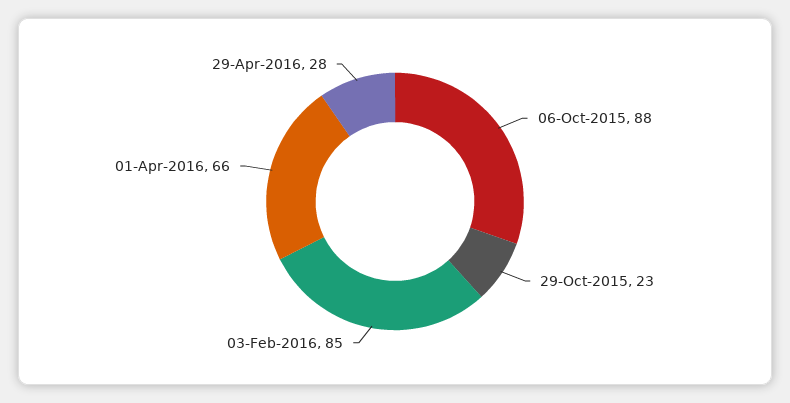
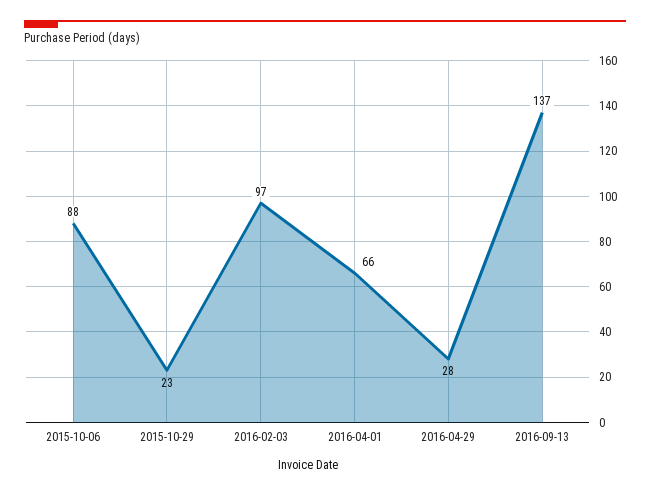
03-Feb-2016: 85 -> 97
2016-09-13: none -> 137

